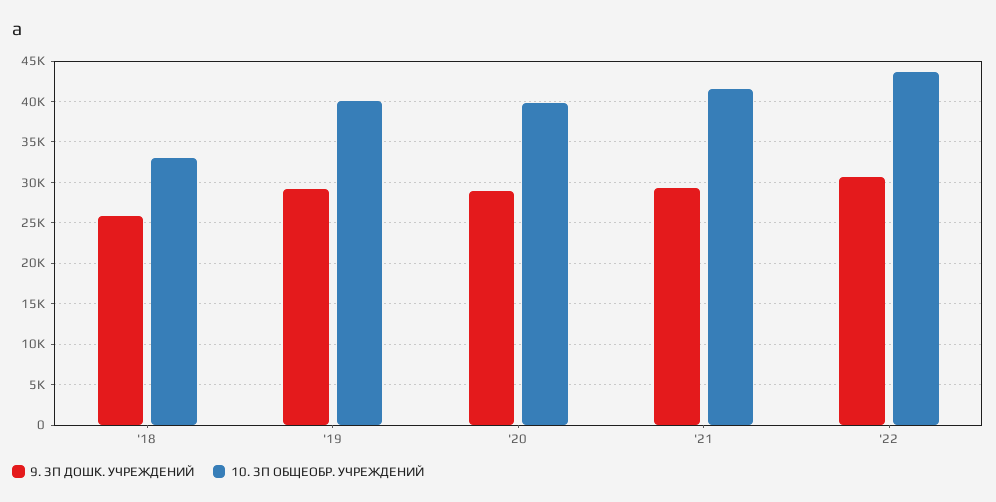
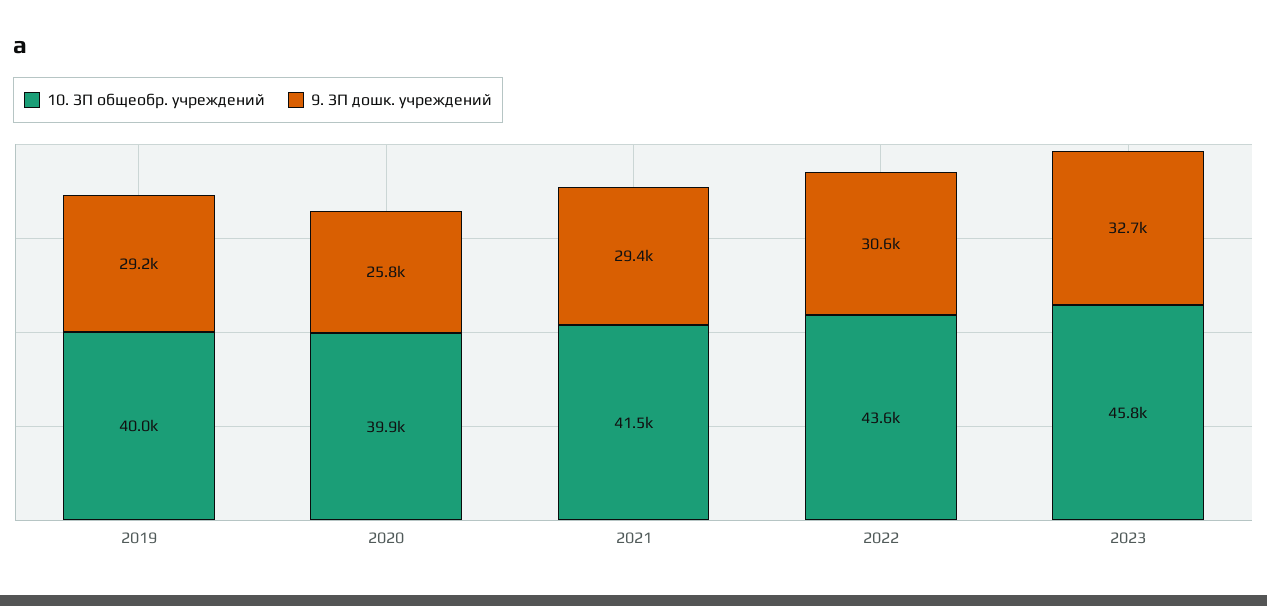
9. ЗП ДОШК. УЧРЕЖДЕНИЙ, '18: 26000 -> none
10. ЗП ОБЩЕОБР. УЧРЕЖДЕНИЙ, '18: 33000 -> none
9. ЗП ДОШК. УЧРЕЖДЕНИЙ, '20: 29000 -> 25800
10. ЗП ОБЩЕОБР. УЧРЕЖДЕНИЙ, 2023: none -> 45800
9. ЗП ДОШК. УЧРЕЖДЕНИЙ, 2023: none -> 32700

